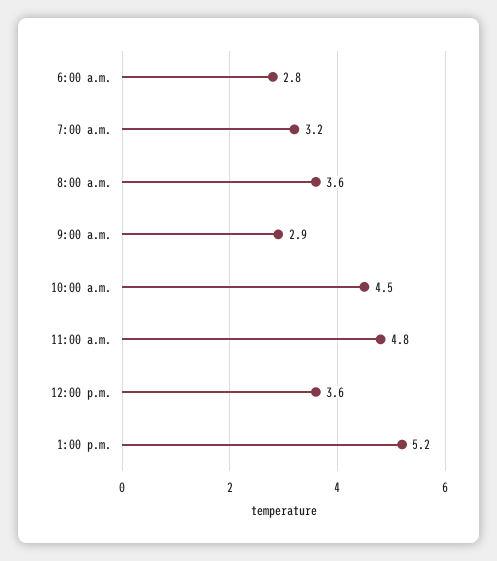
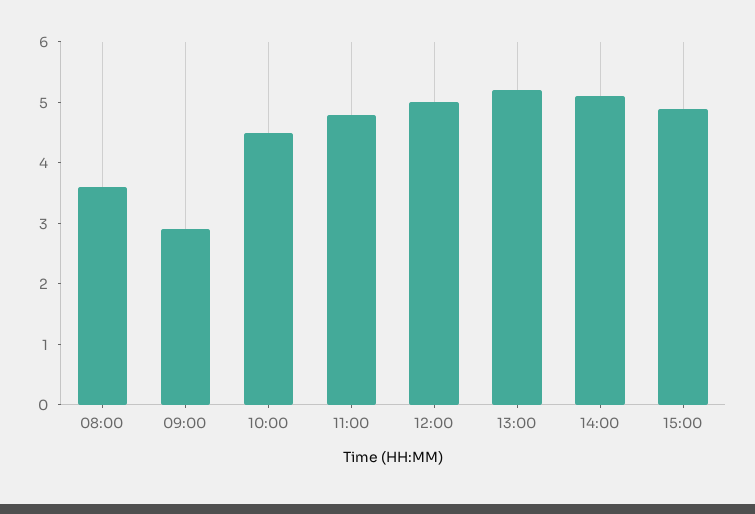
6:00 a.m.: 2.8 -> none
7:00 a.m.: 3.2 -> none
12:00 p.m.: 3.6 -> 5
14:00: none -> 5
15:00: none -> 5

